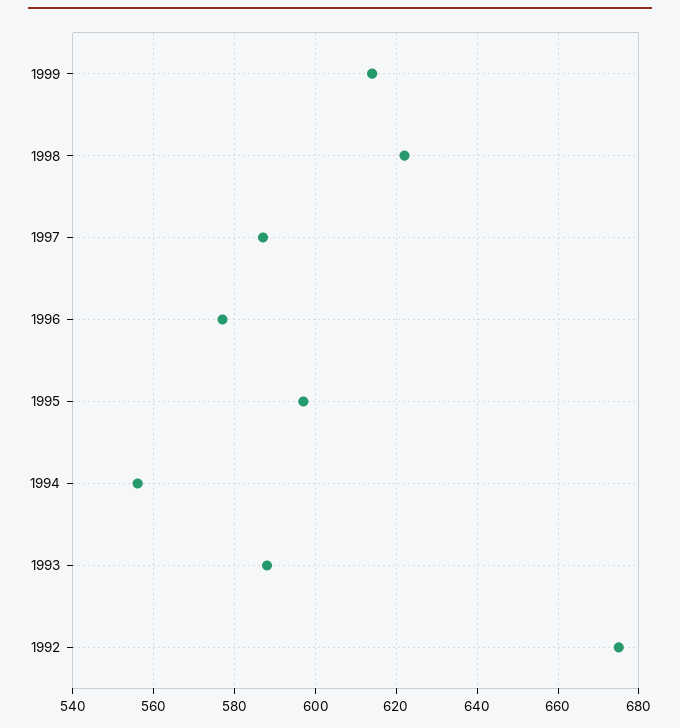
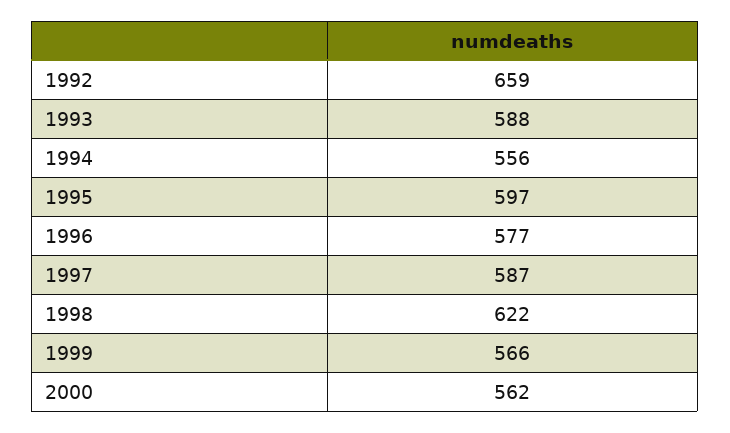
1999: 615 -> 566
1992: 675 -> 659
2000: none -> 562

